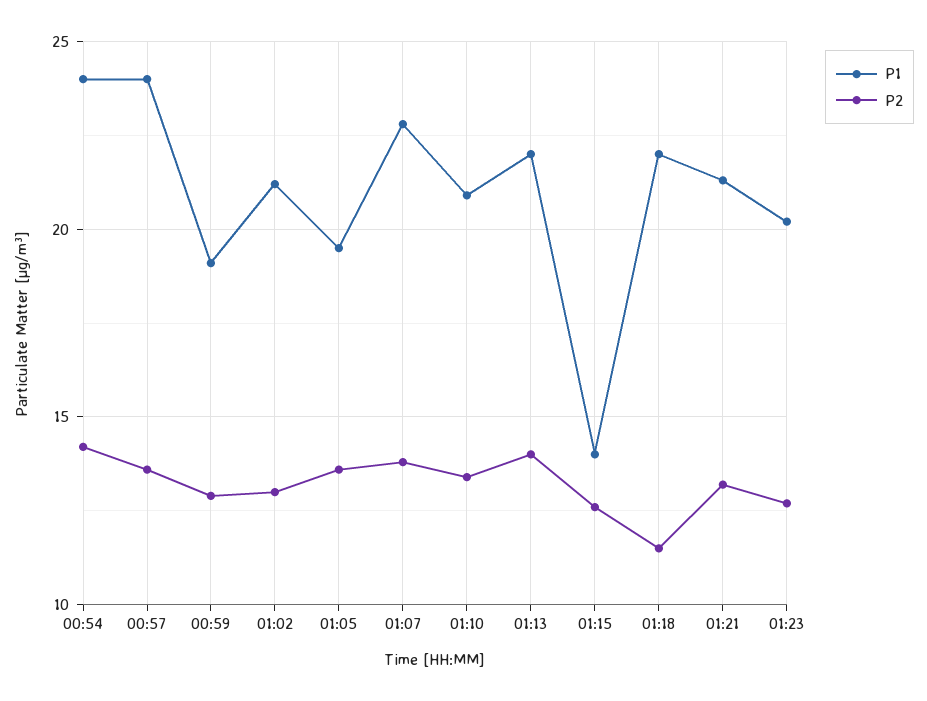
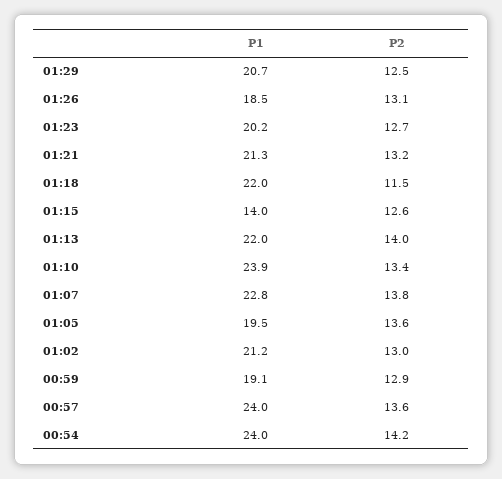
P1, 01:10: 21 -> 23.9
P1, 01:29: none -> 20.7
P2, 01:29: none -> 12.5
P1, 01:26: none -> 18.5
P2, 01:26: none -> 13.1

